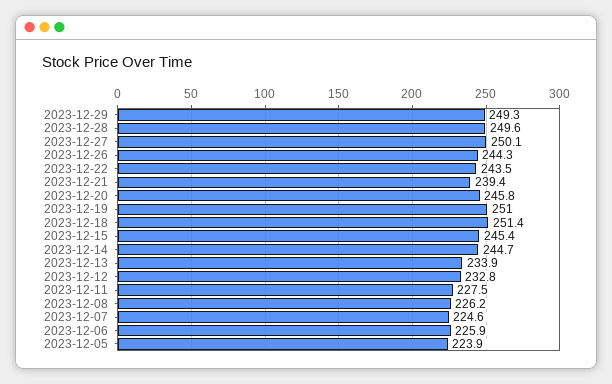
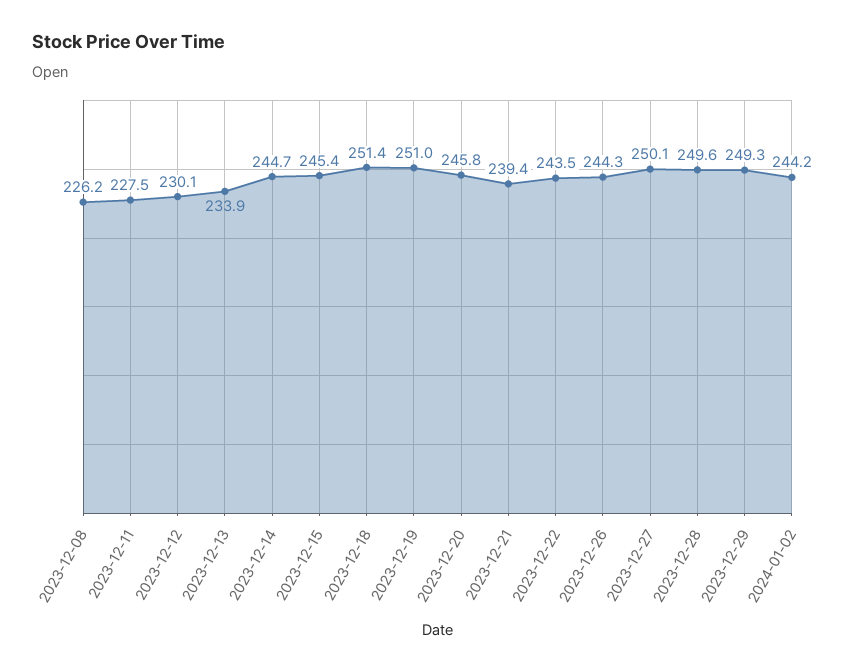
2023-12-12: 232.8 -> 230.1
2023-12-07: 224.6 -> none
2023-12-06: 225.9 -> none
2023-12-05: 223.9 -> none
2024-01-02: none -> 244.2

